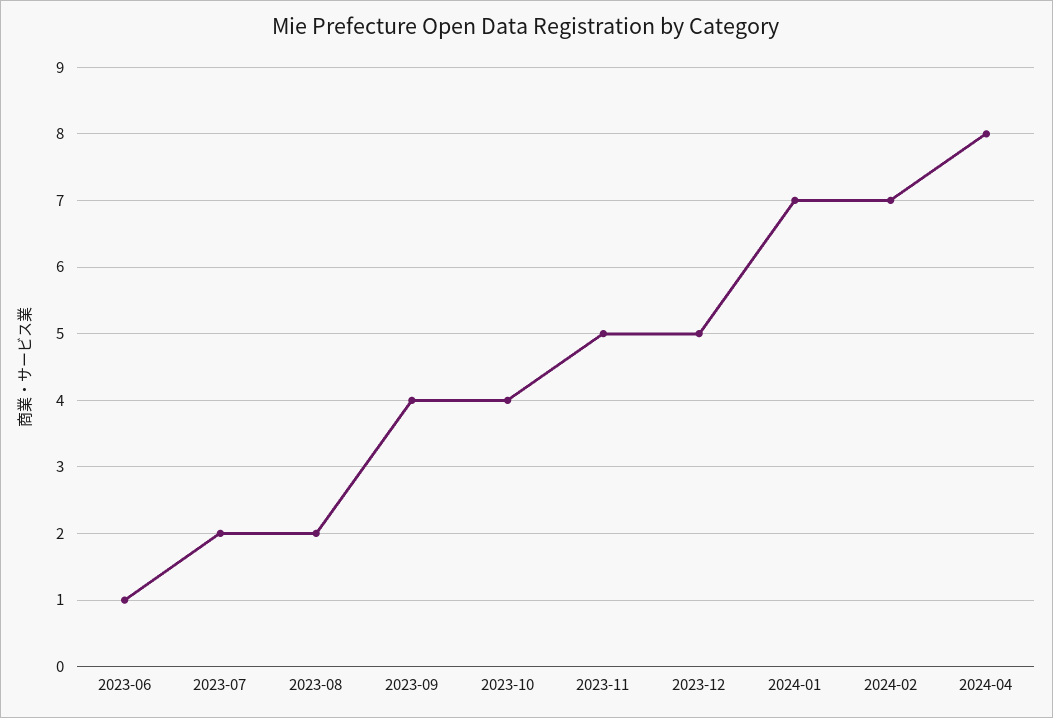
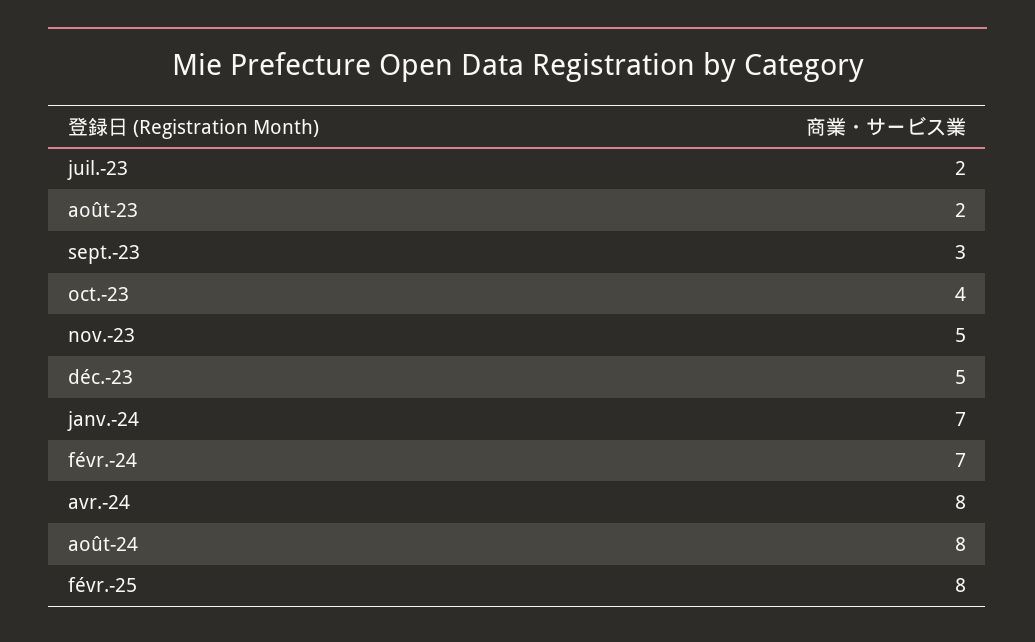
2023-06: 1 -> none
2023-09: 4 -> 3
août-24: none -> 8
févr.-25: none -> 8

